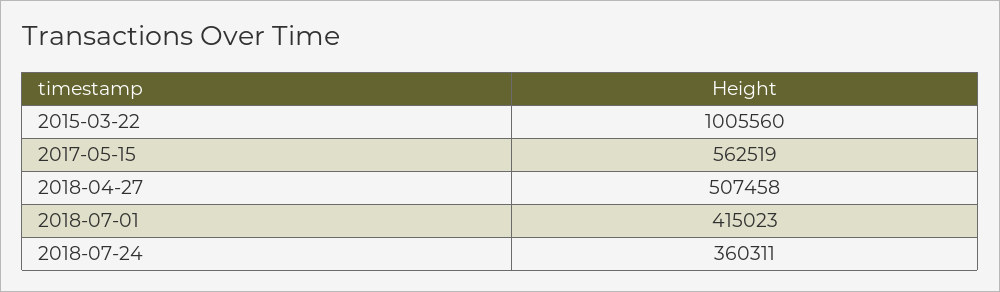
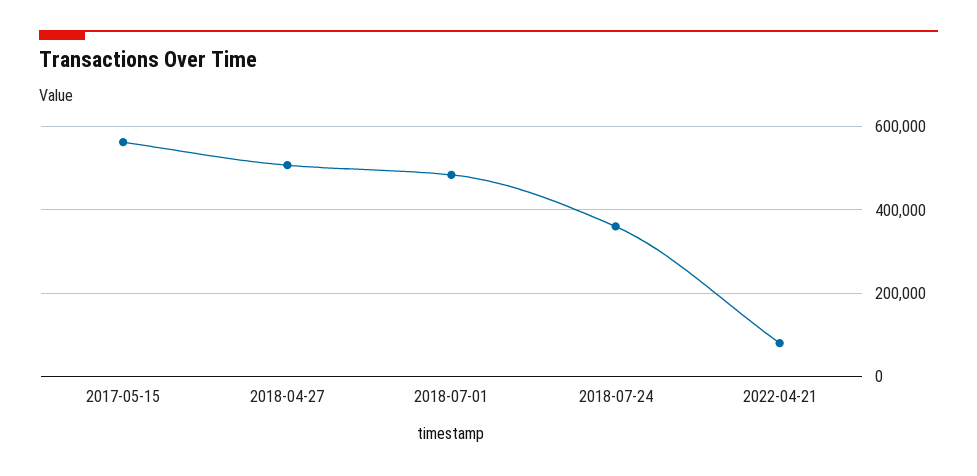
2015-03-22: 1005560 -> none
2018-07-01: 415023 -> 480000
2022-04-21: none -> 80000

